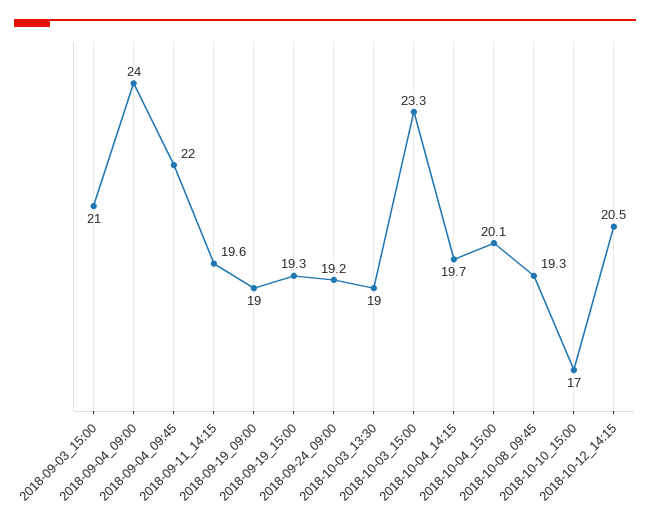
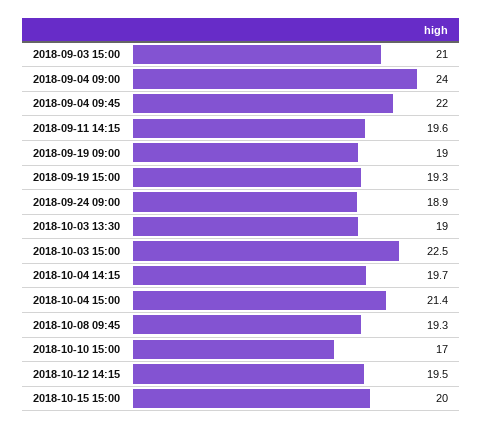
2018-09-24_09:00: 19.2 -> 18.9
2018-10-03_15:00: 23.3 -> 22.5
2018-10-04_15:00: 20.1 -> 21.4
2018-10-12_14:15: 20.5 -> 19.5
2018-10-15 15:00: none -> 20

